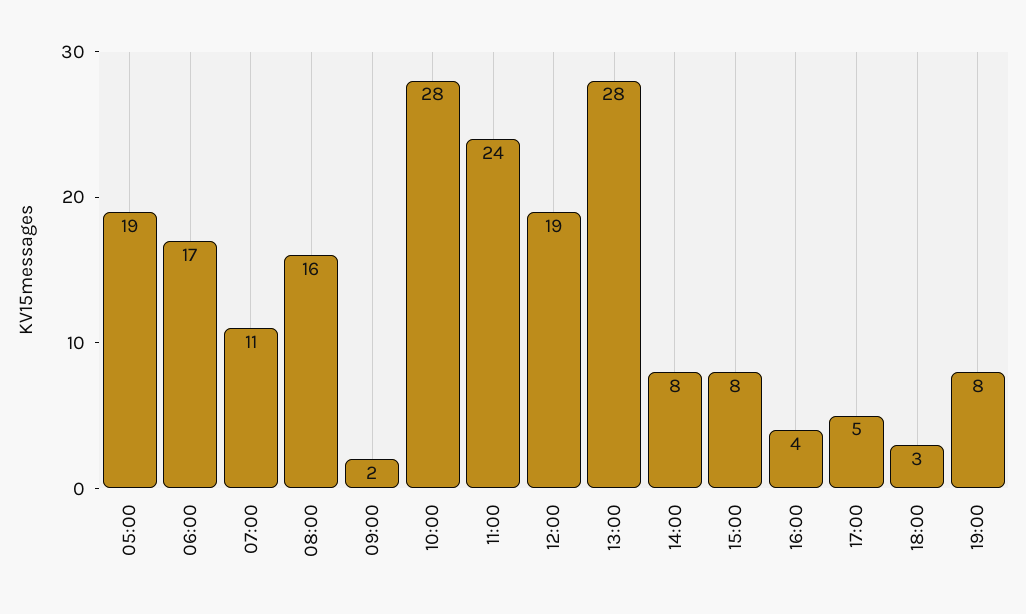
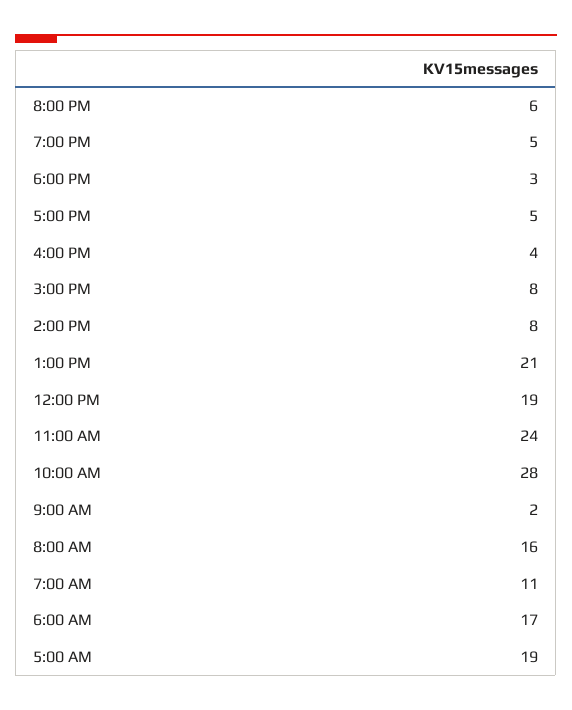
13:00: 28 -> 21
19:00: 8 -> 5
8:00 PM: none -> 6

